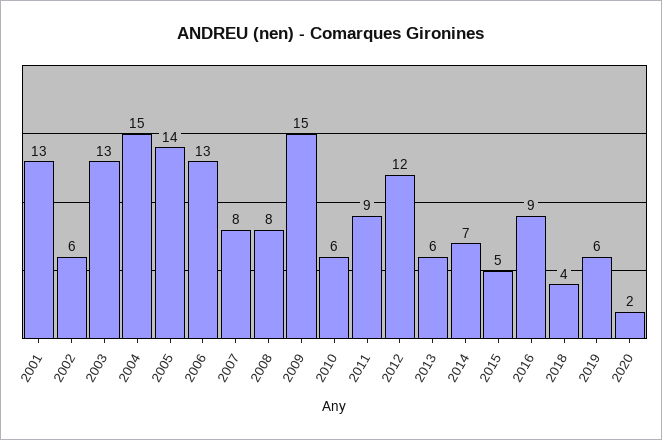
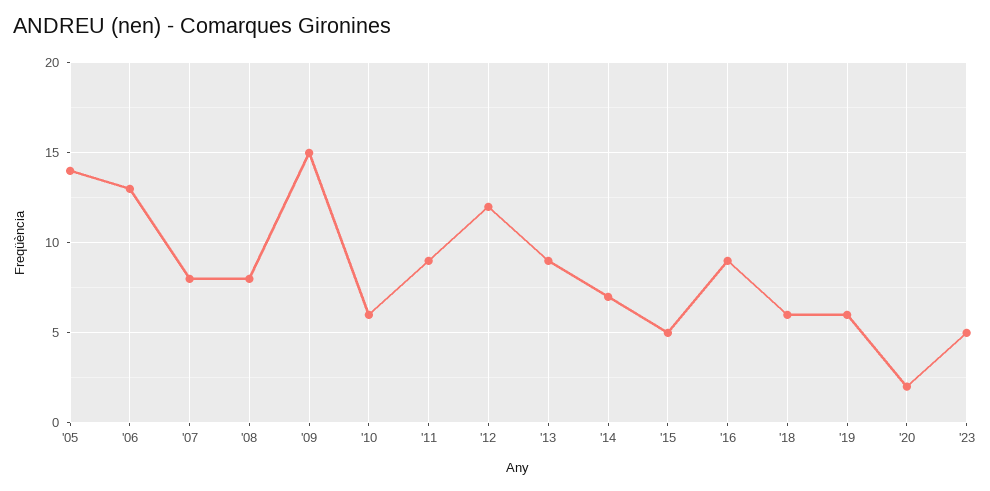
2001: 13 -> none
2002: 6 -> none
2003: 13 -> none
2004: 15 -> none
2013: 6 -> 9
2018: 4 -> 6
'23: none -> 5

